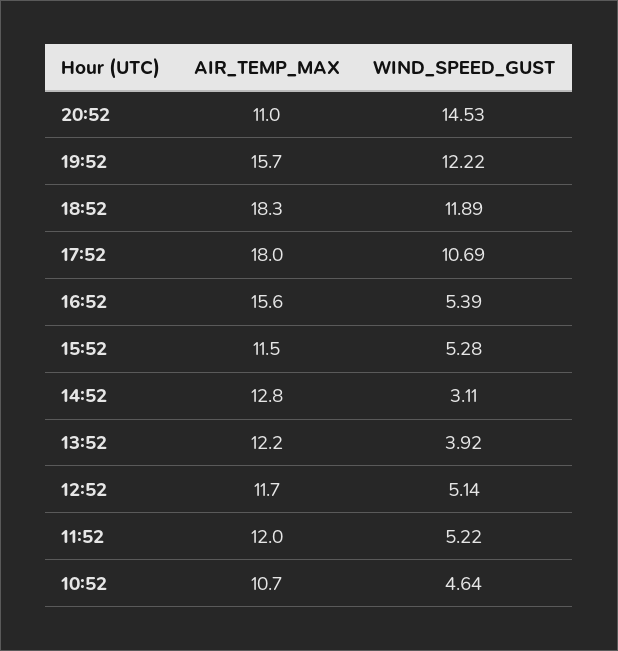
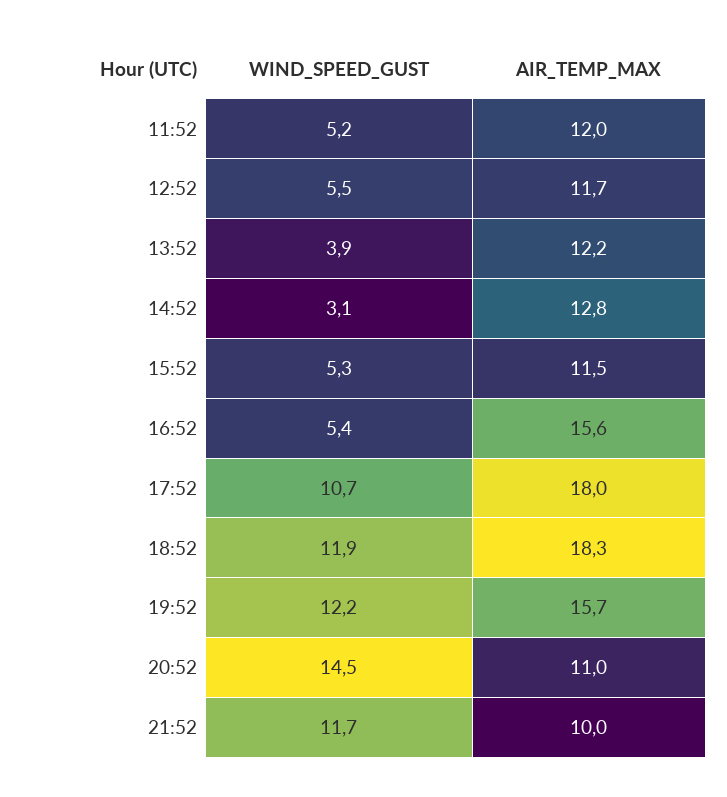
WIND_SPEED_GUST, 12:52: 5.14 -> 5.5
AIR_TEMP_MAX, 10:52: 10.7 -> none
WIND_SPEED_GUST, 10:52: 4.64 -> none
WIND_SPEED_GUST, 21:52: none -> 11.7
AIR_TEMP_MAX, 21:52: none -> 10

